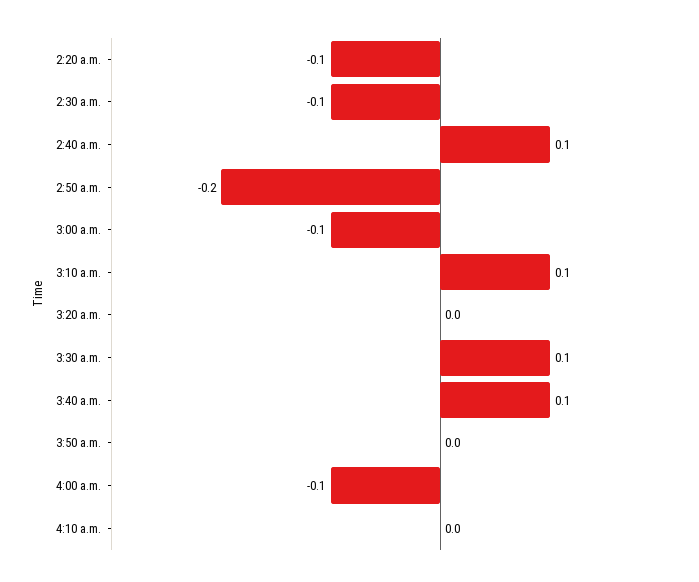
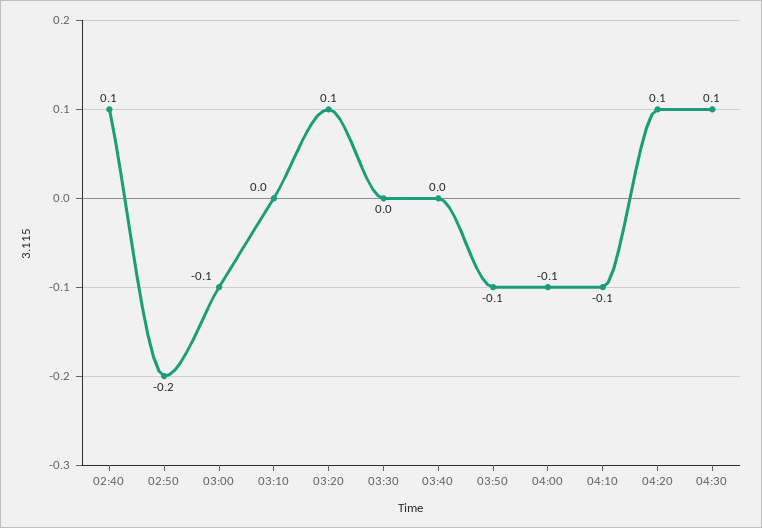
2:20 a.m.: -0.1 -> none
2:30 a.m.: -0.1 -> none
3:10 a.m.: 0.1 -> 0
3:20 a.m.: 0 -> 0.1
3:30 a.m.: 0.1 -> 0
3:40 a.m.: 0.1 -> 0
3:50 a.m.: 0 -> -0.1
4:10 a.m.: 0 -> -0.1
04:20: none -> 0.1
04:30: none -> 0.1

